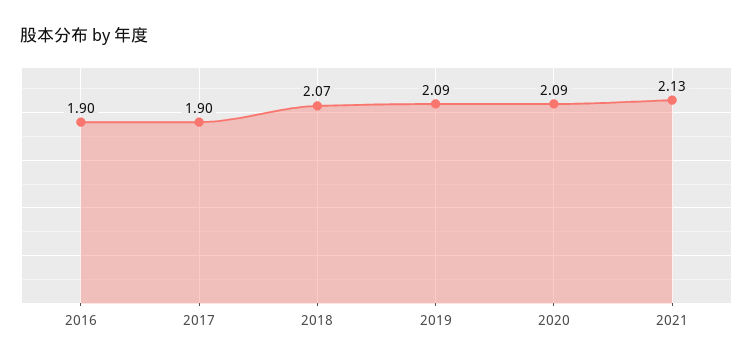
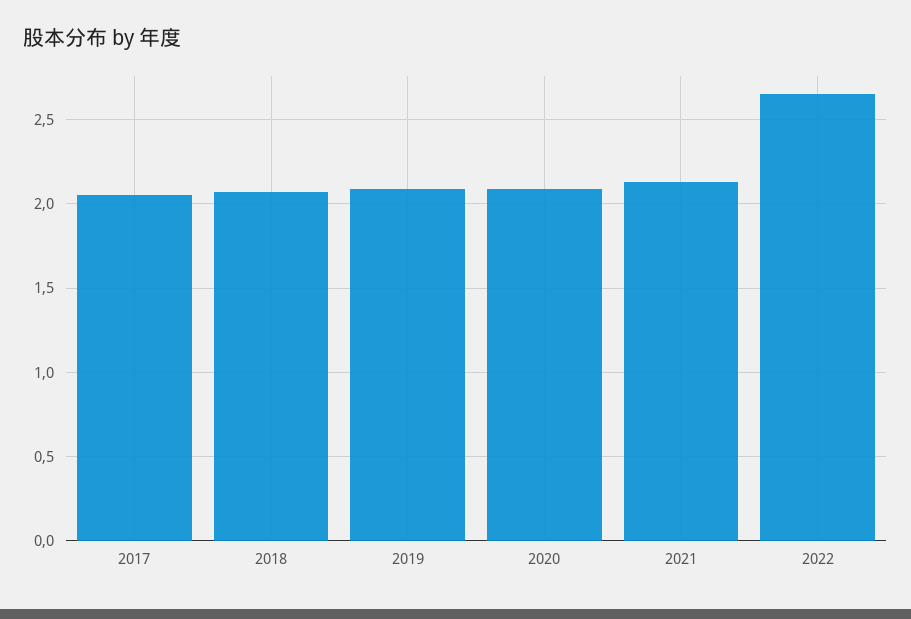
2016: 1.9 -> none
2017: 1.9 -> 2.05
2022: none -> 2.65

